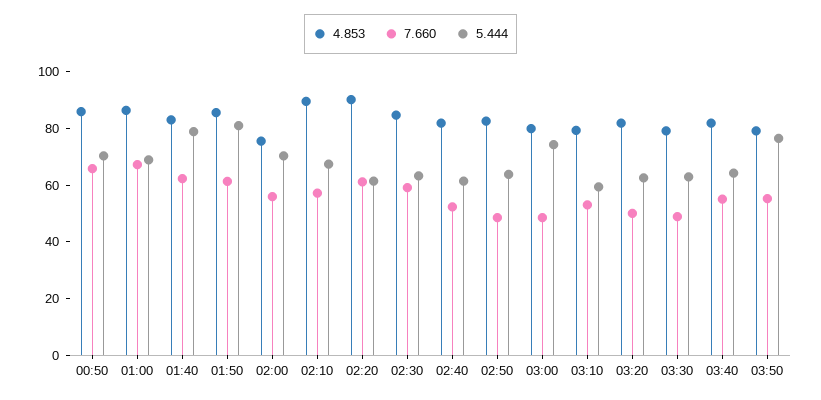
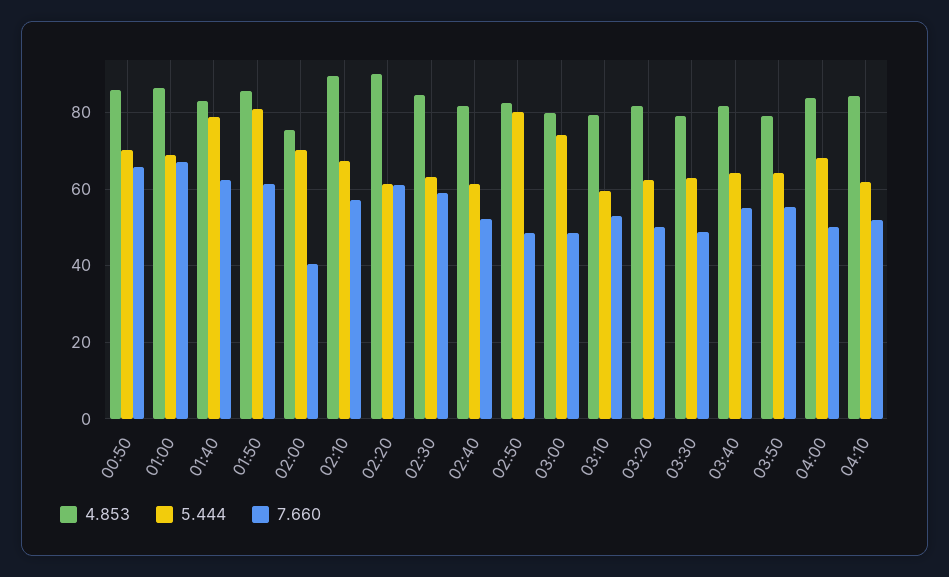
7.660, 02:00: 55 -> 40
5.444, 02:50: 65 -> 80
5.444, 03:50: 75 -> 64
4.853, 04:00: none -> 84
5.444, 04:00: none -> 68
7.660, 04:00: none -> 50
4.853, 04:10: none -> 84
5.444, 04:10: none -> 62
7.660, 04:10: none -> 52

